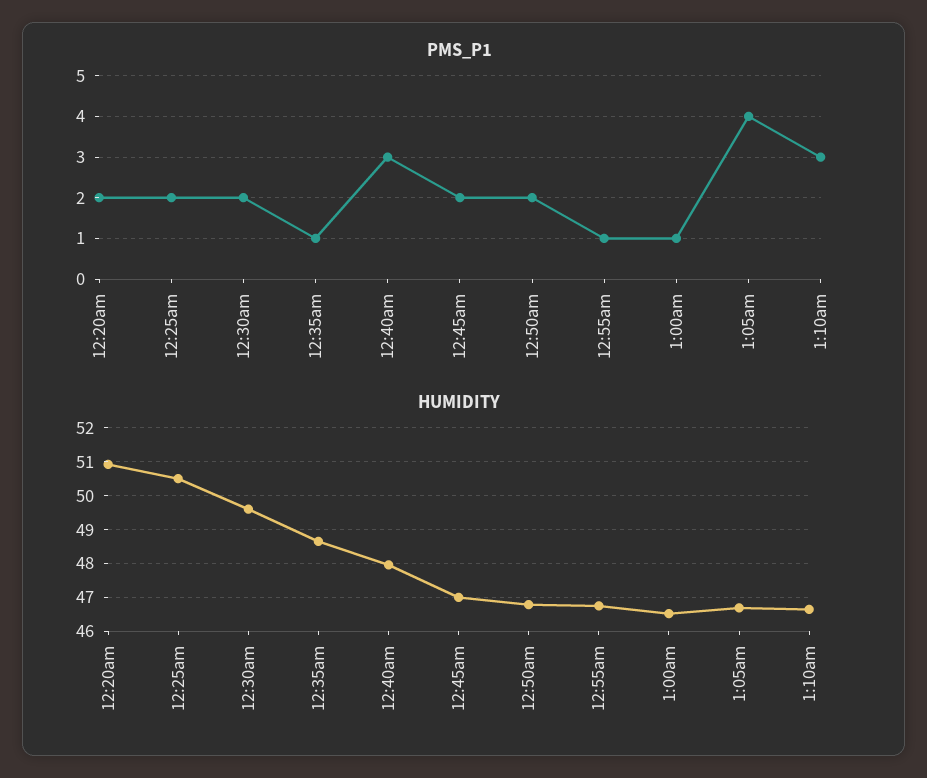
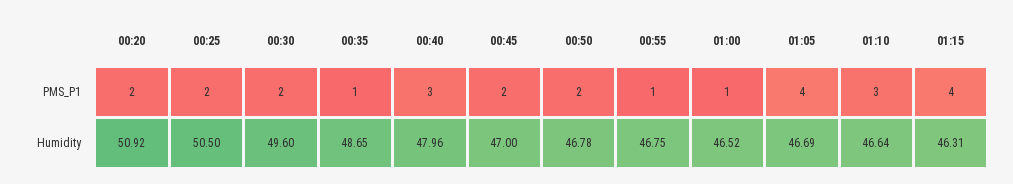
PMS_P1, 01:15: none -> 4
HUMIDITY, 01:15: none -> 46.31

